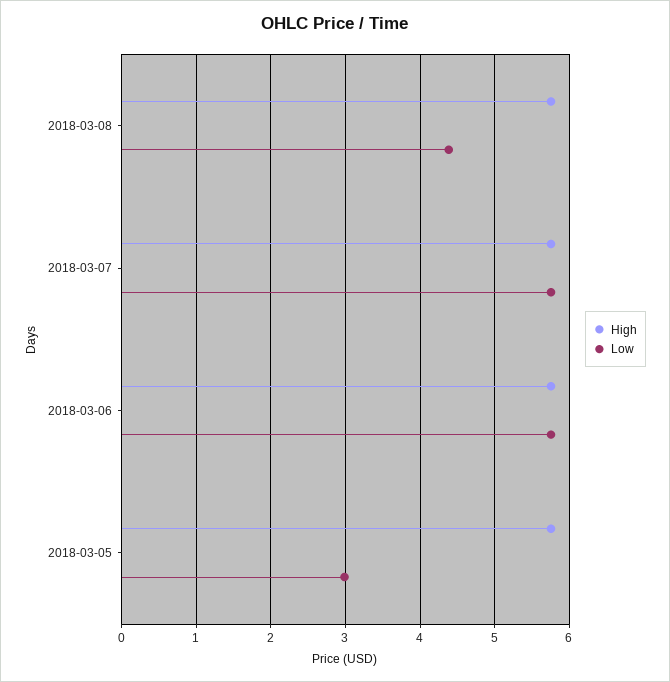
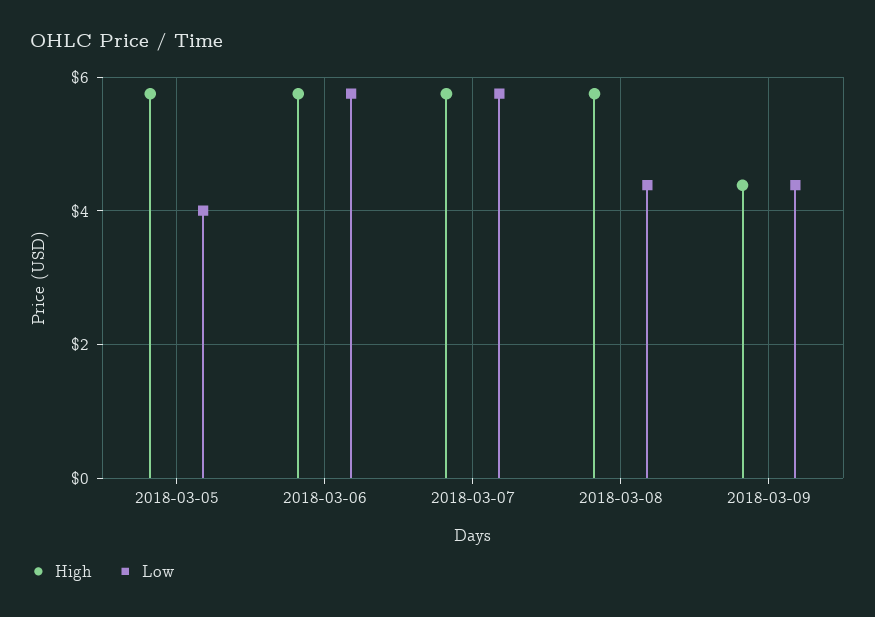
Low, 2018-03-05: 3 -> 4
High, 2018-03-09: none -> 4.4
Low, 2018-03-09: none -> 4.4

